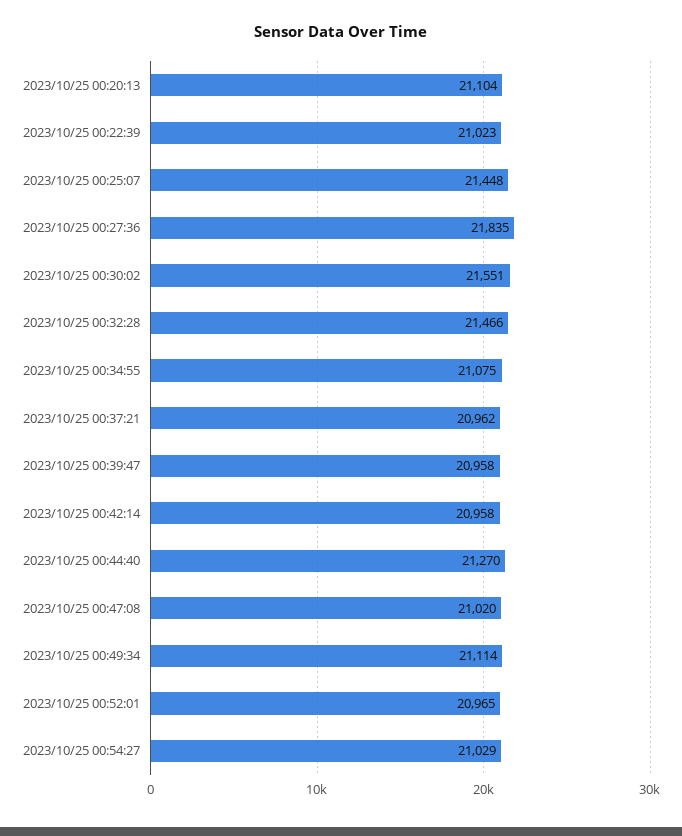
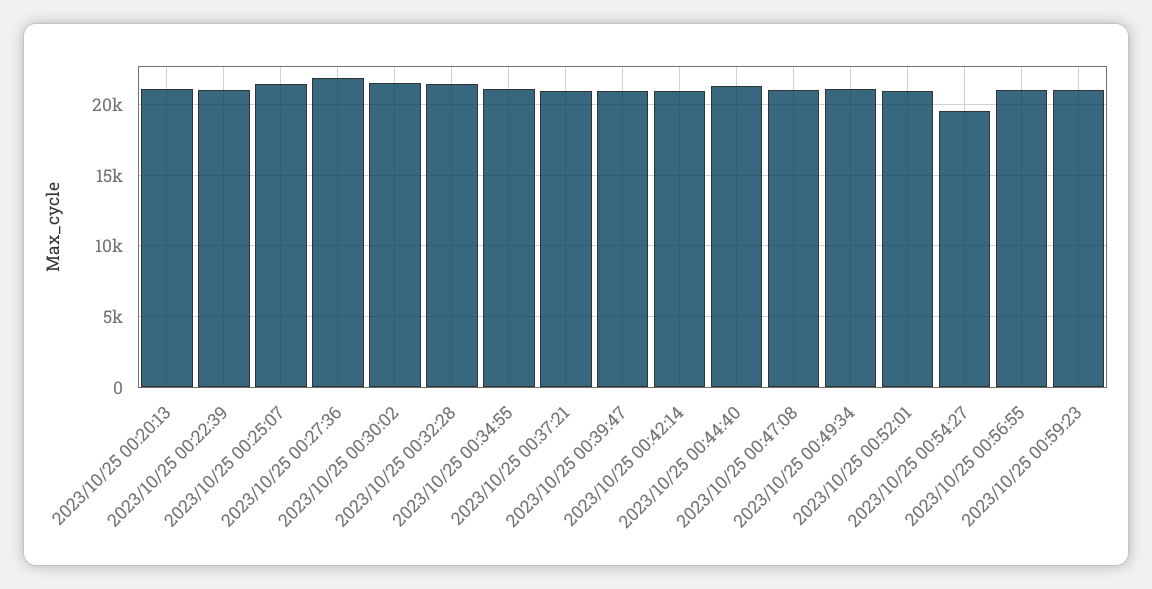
2023/10/25 00:54:27: 21029 -> 19500
2023/10/25 00:56:55: none -> 21000
2023/10/25 00:59:23: none -> 21000

